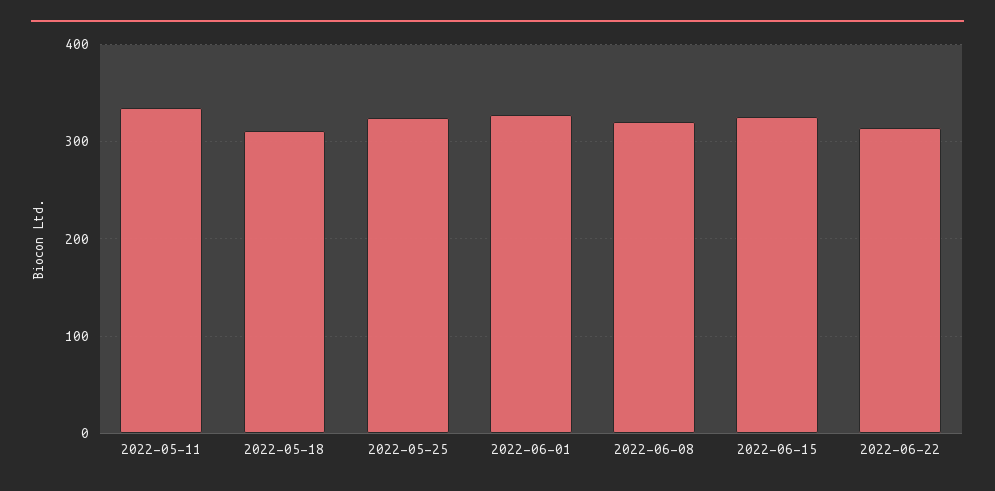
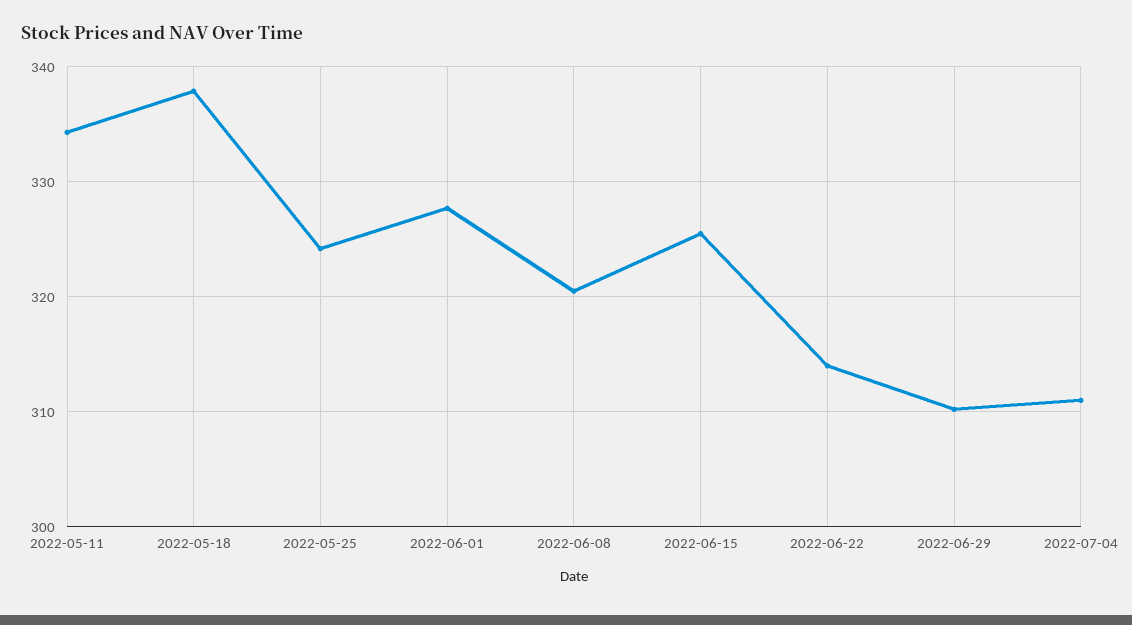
2022-05-18: 310 -> 338
2022-06-29: none -> 310
2022-07-04: none -> 311

